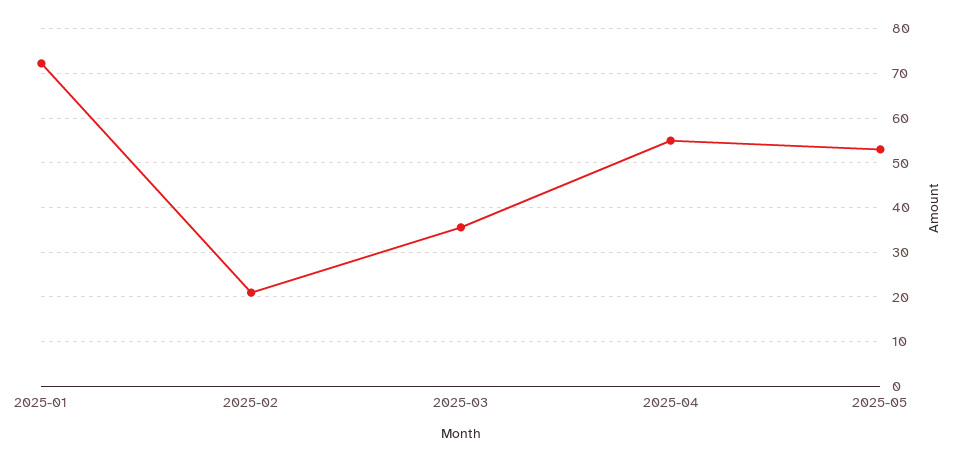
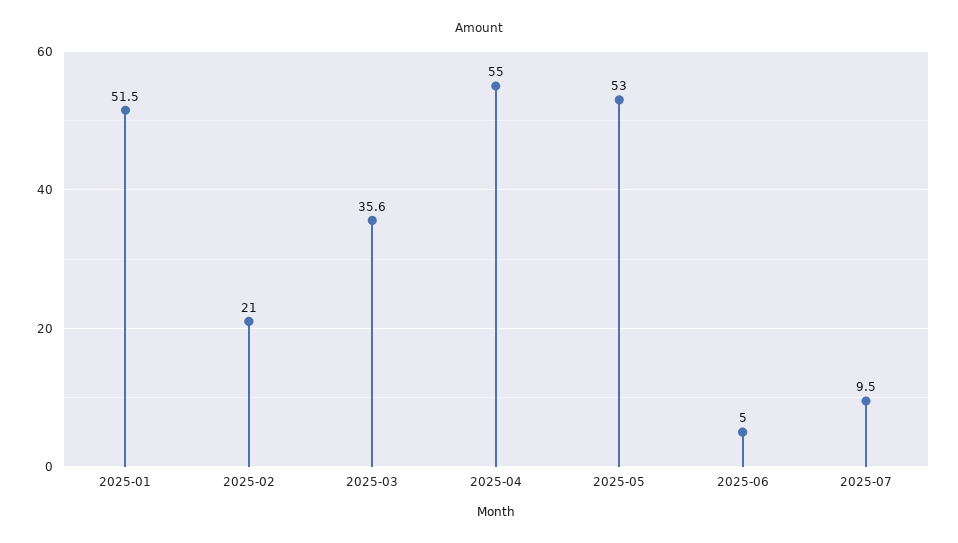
2025-01: 72 -> 51.5
2025-06: none -> 5
2025-07: none -> 9.5

